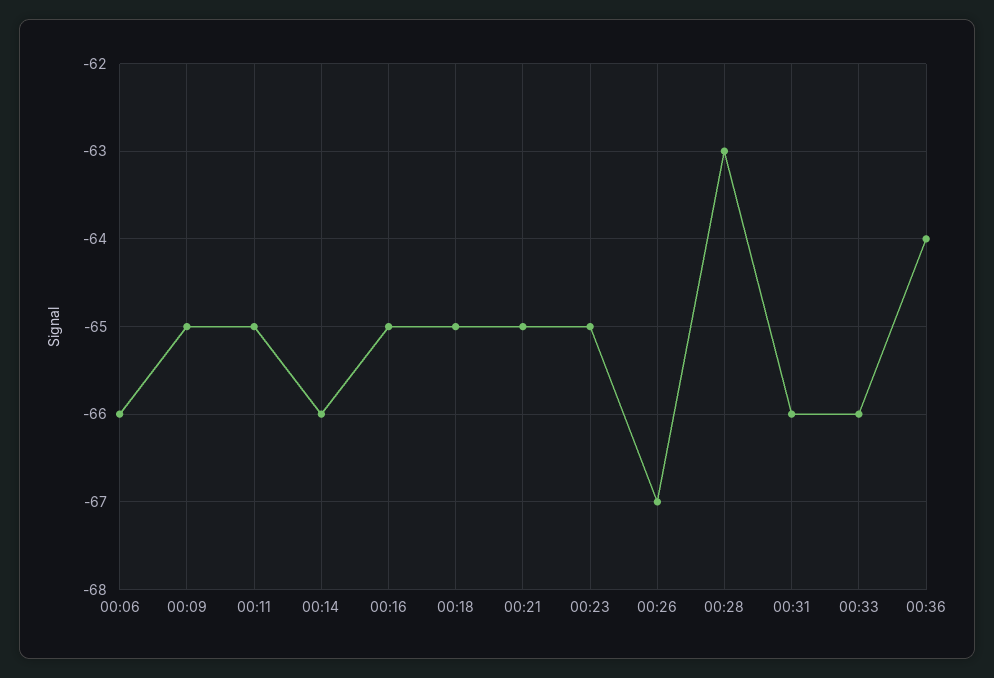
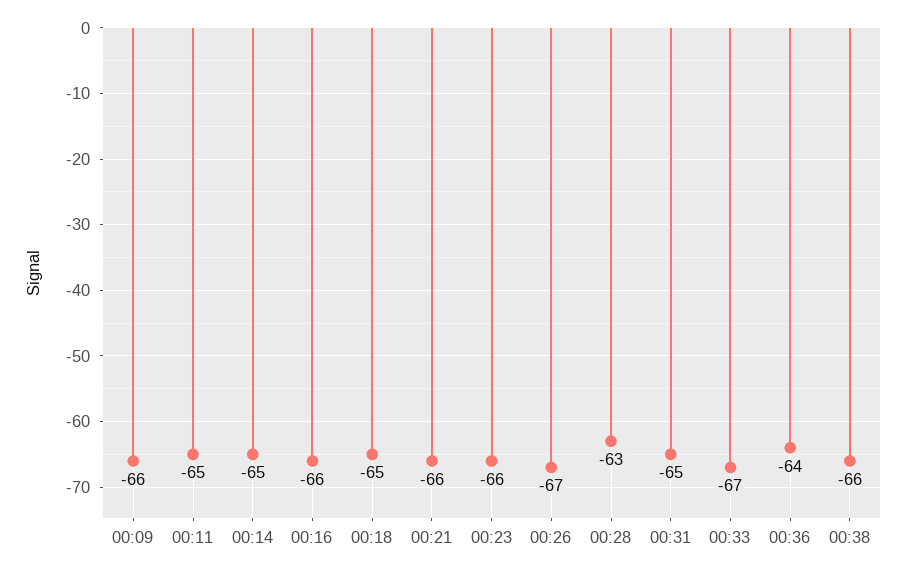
00:06: -66 -> none
00:09: -65 -> -66
00:14: -66 -> -65
00:16: -65 -> -66
00:21: -65 -> -66
00:23: -65 -> -66
00:31: -66 -> -65
00:33: -66 -> -67
00:38: none -> -66

